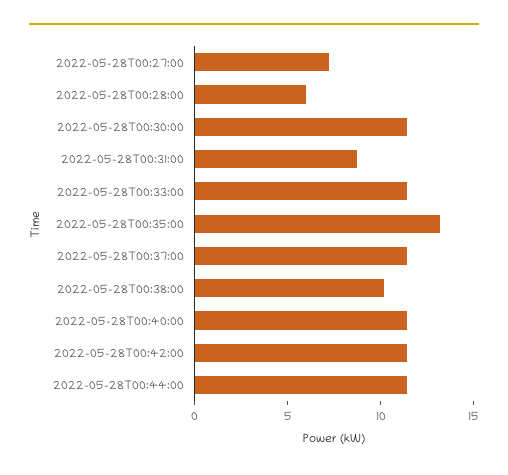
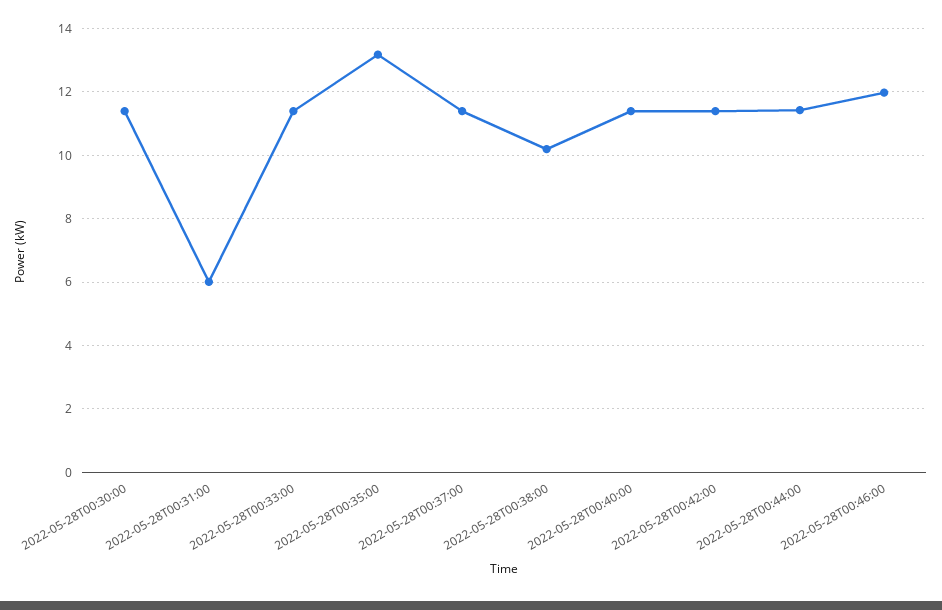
2022-05-28T00:27:00: 7 -> none
2022-05-28T00:28:00: 6 -> none
2022-05-28T00:31:00: 9 -> 6
2022-05-28T00:46:00: none -> 12

